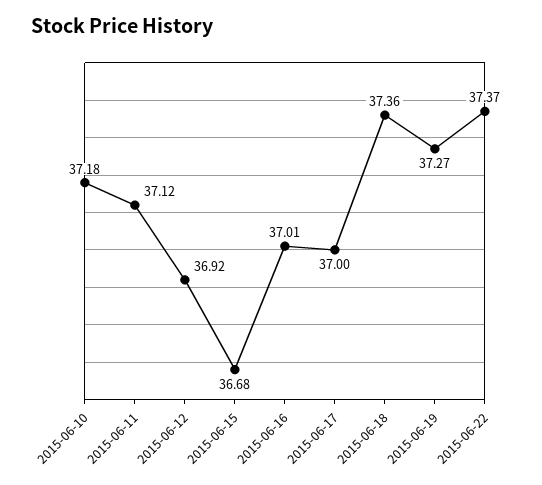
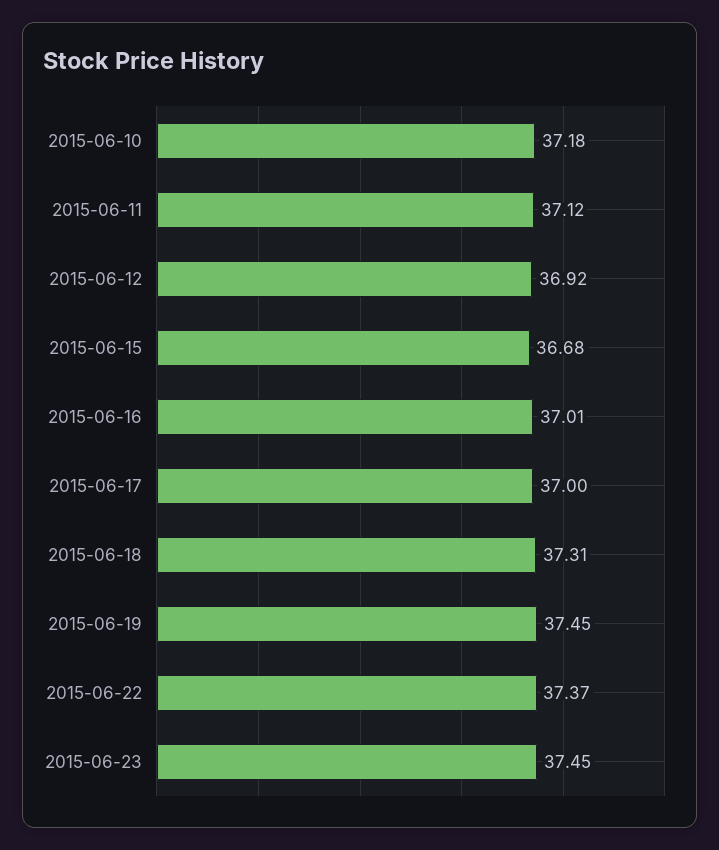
2015-06-18: 37.36 -> 37.31
2015-06-19: 37.27 -> 37.45
2015-06-23: none -> 37.45

